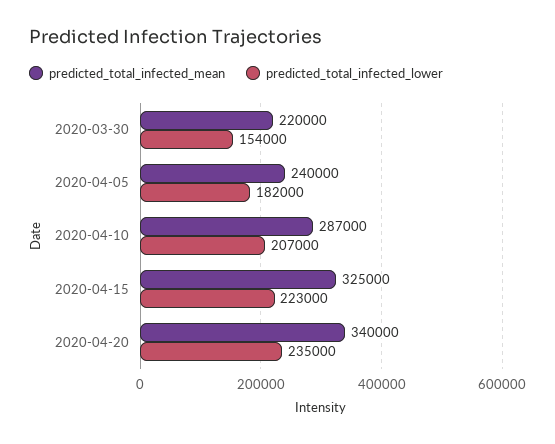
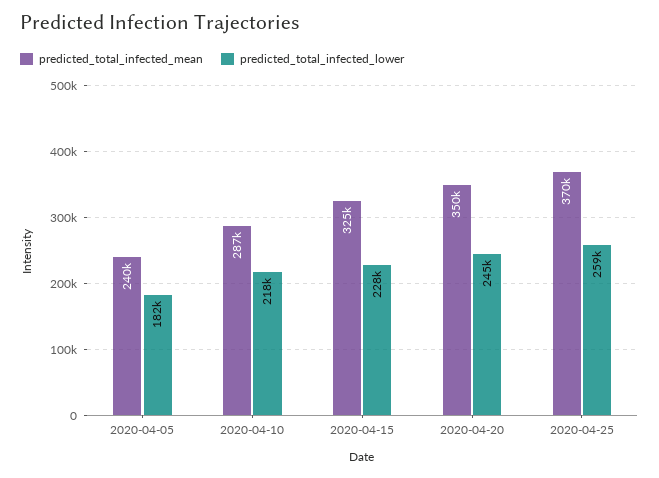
predicted_total_infected_mean, 2020-03-30: 220000 -> none
predicted_total_infected_lower, 2020-03-30: 154000 -> none
predicted_total_infected_lower, 2020-04-10: 207000 -> 218000
predicted_total_infected_lower, 2020-04-15: 223000 -> 228000
predicted_total_infected_mean, 2020-04-20: 340000 -> 350000
predicted_total_infected_lower, 2020-04-20: 235000 -> 245000
predicted_total_infected_mean, 2020-04-25: none -> 370000
predicted_total_infected_lower, 2020-04-25: none -> 259000

